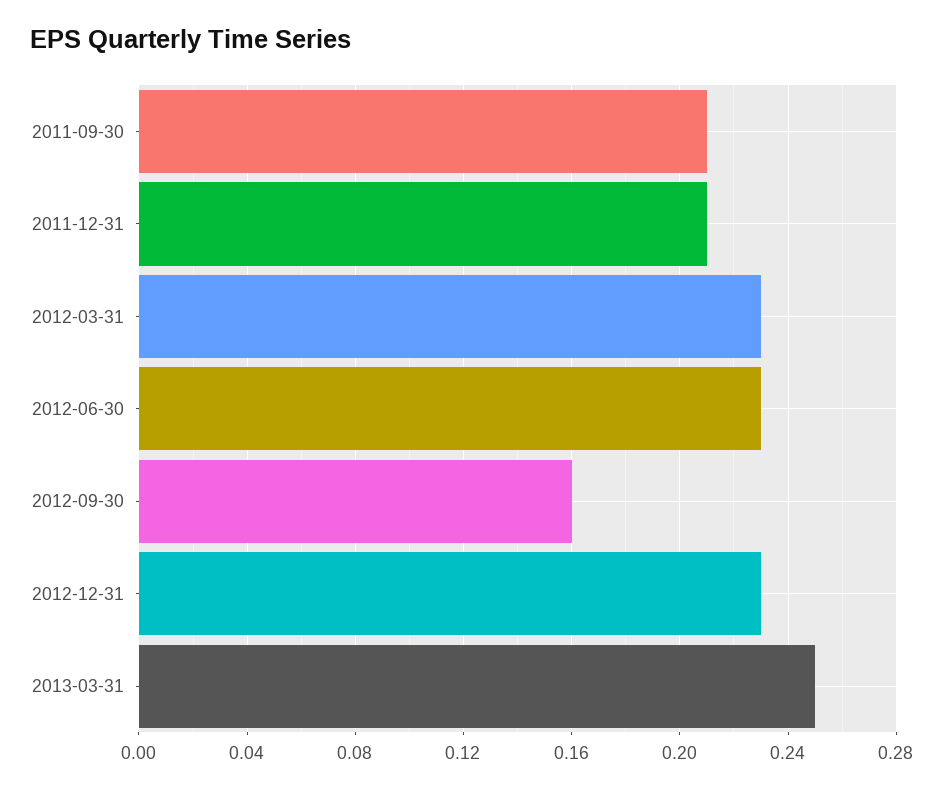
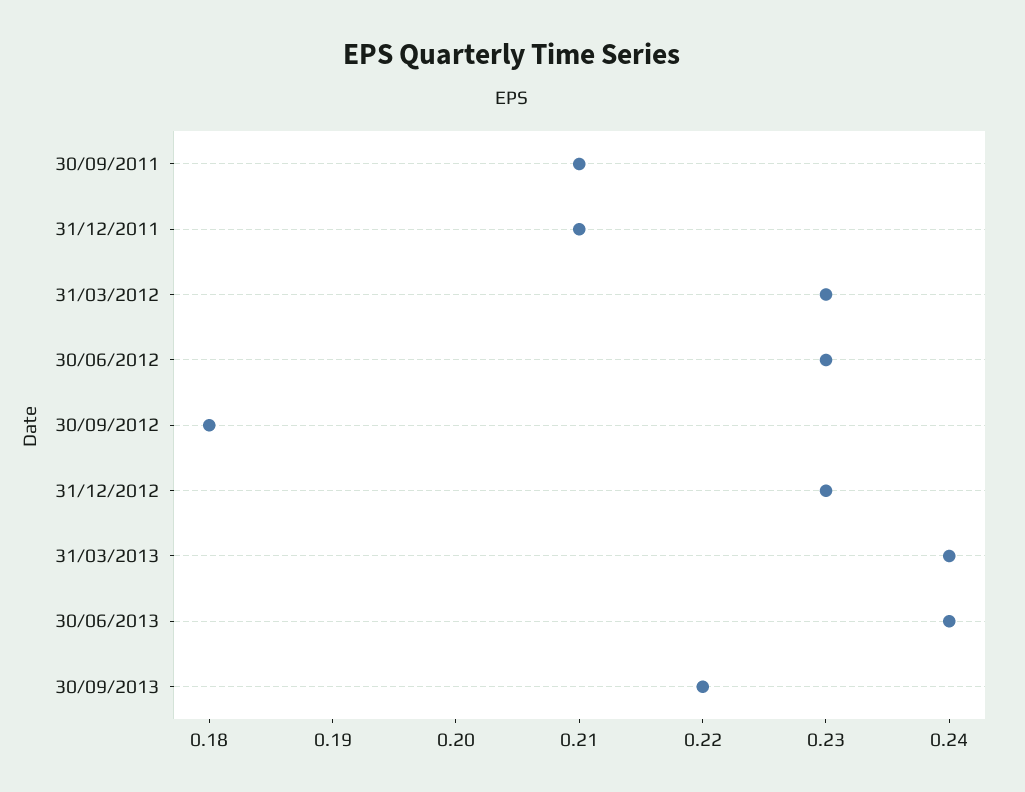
2012-09-30: 0.16 -> 0.18
2013-03-31: 0.25 -> 0.24
30/06/2013: none -> 0.24
30/09/2013: none -> 0.22

